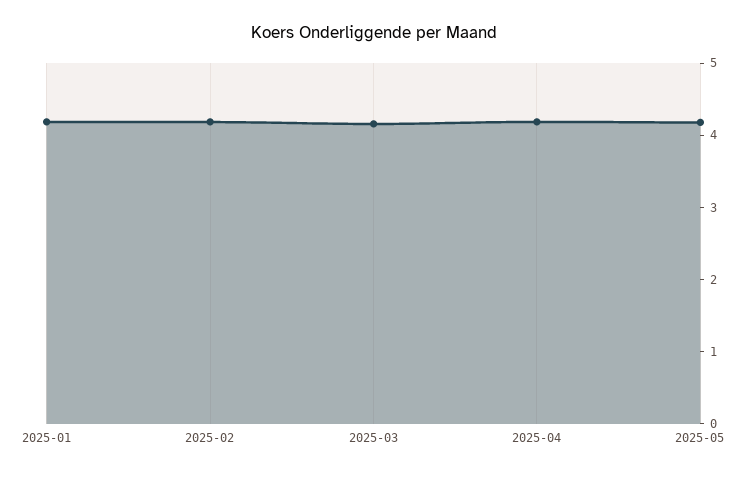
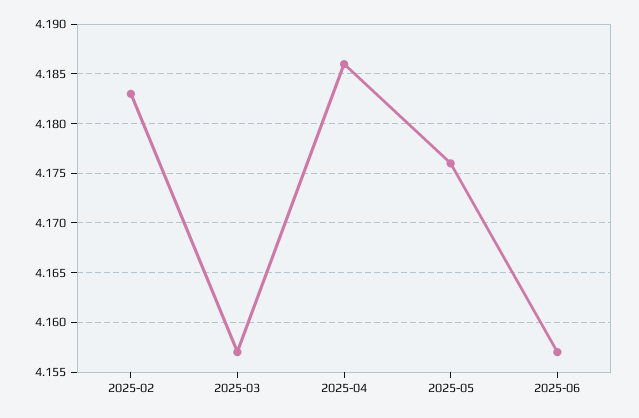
2025-01: 4.2 -> none
2025-06: none -> 4.157

